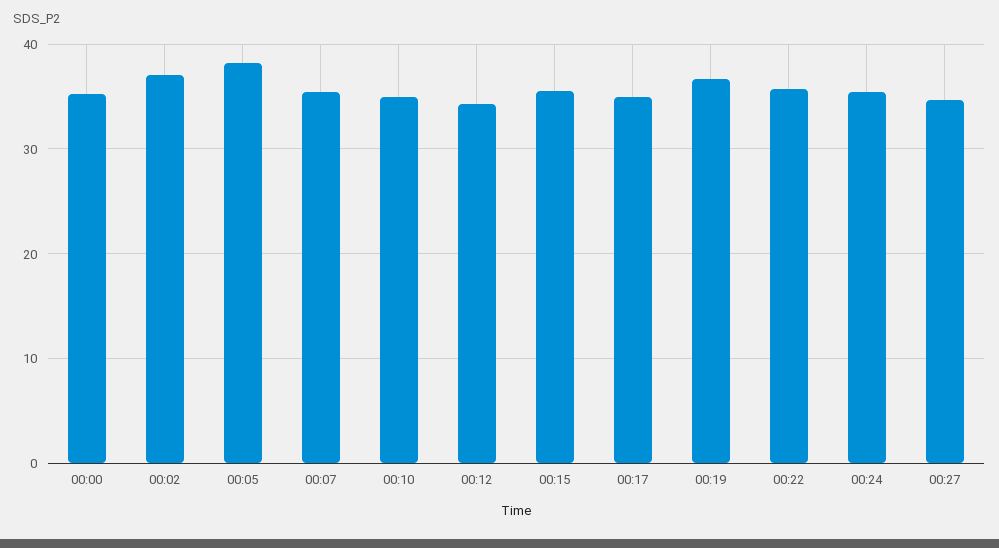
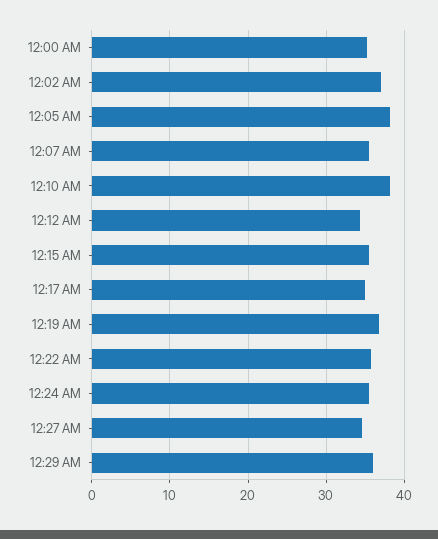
00:10: 35 -> 38
12:29 AM: none -> 36

